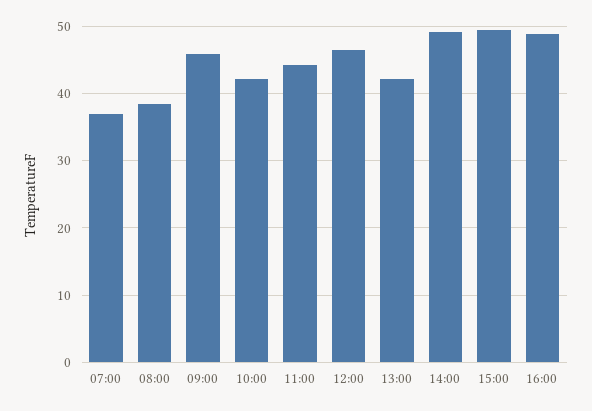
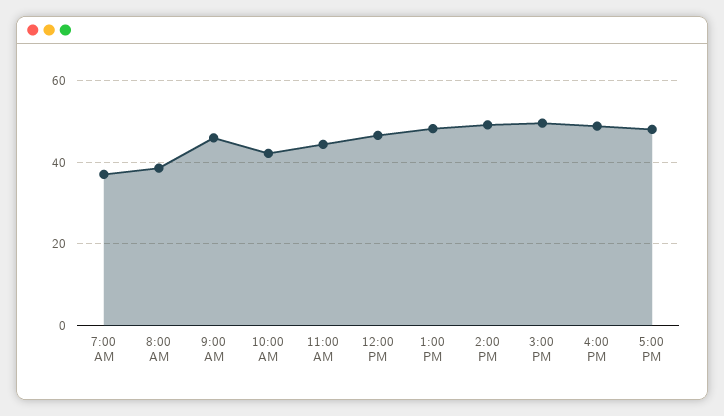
13:00: 42 -> 48
5:00 PM: none -> 48

